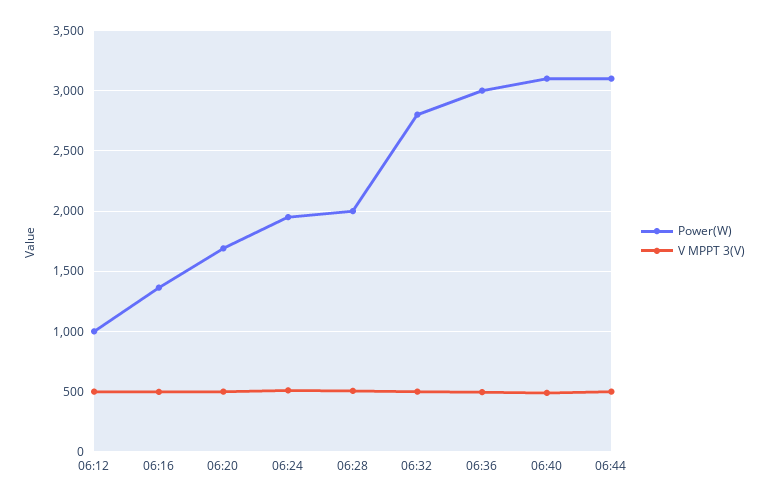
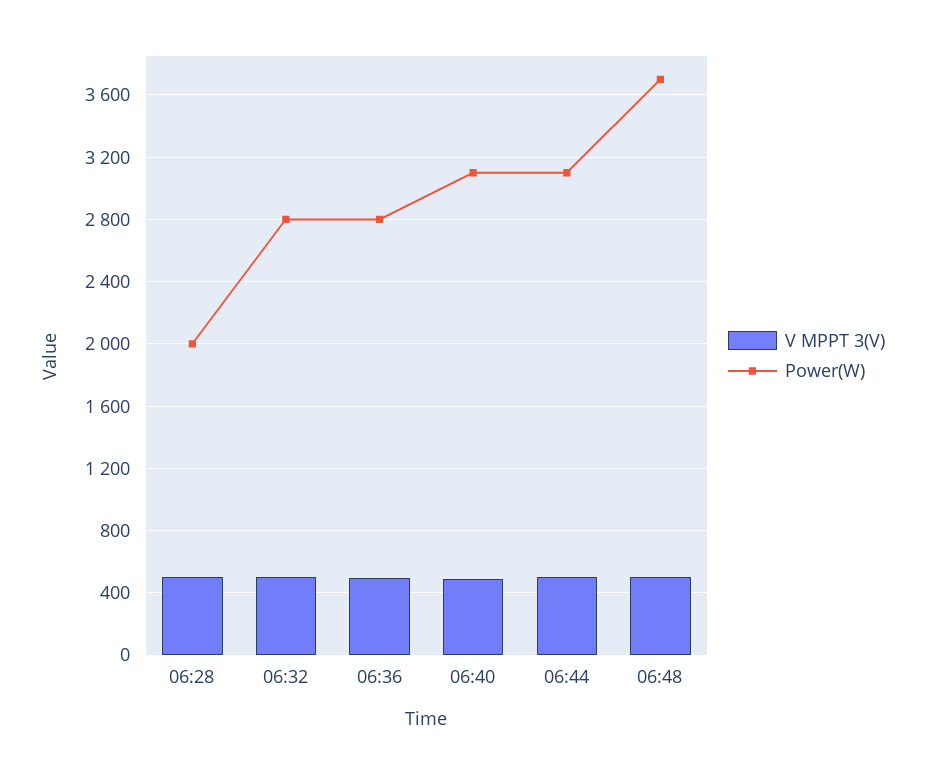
Power(W), 06:12: 1000 -> none
V MPPT 3(V), 06:12: 500 -> none
Power(W), 06:16: 1350 -> none
V MPPT 3(V), 06:16: 500 -> none
Power(W), 06:20: 1700 -> none
V MPPT 3(V), 06:20: 500 -> none
Power(W), 06:24: 1950 -> none
V MPPT 3(V), 06:24: 500 -> none
Power(W), 06:36: 3000 -> 2800
V MPPT 3(V), 06:48: none -> 500
Power(W), 06:48: none -> 3700

